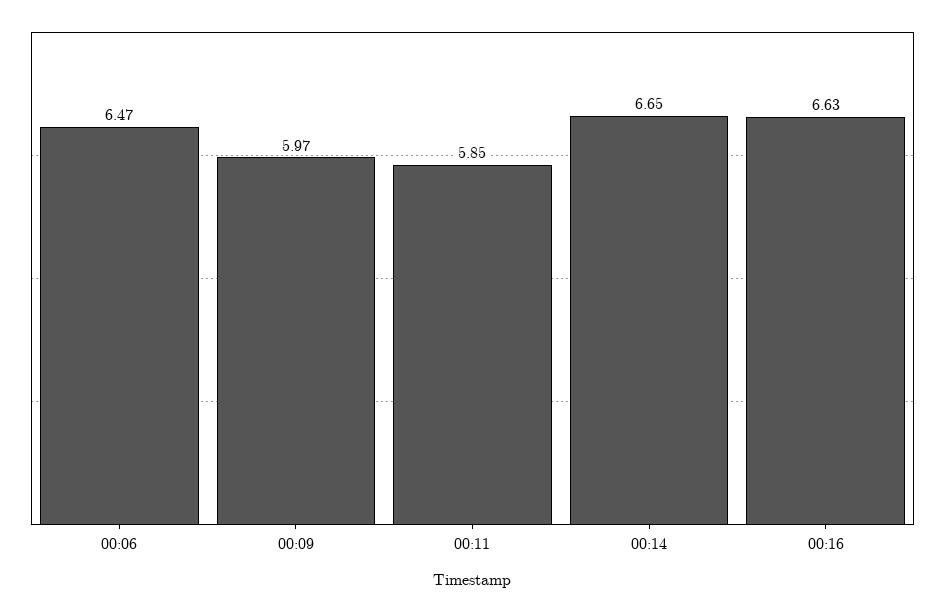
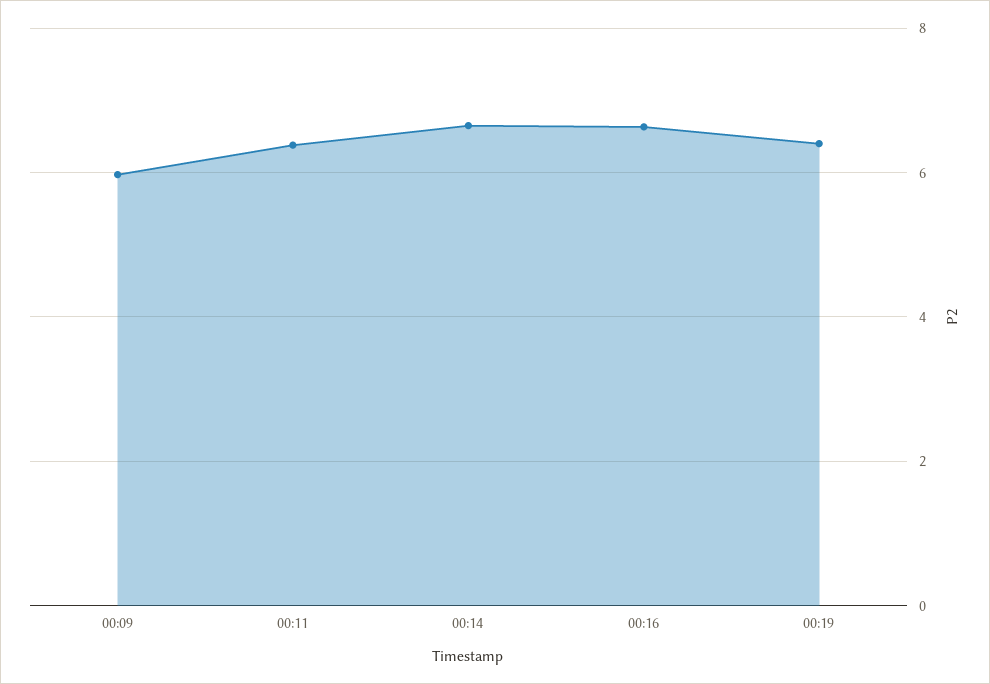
00:06: 6.47 -> none
00:11: 5.85 -> 6.4
00:19: none -> 6.4

